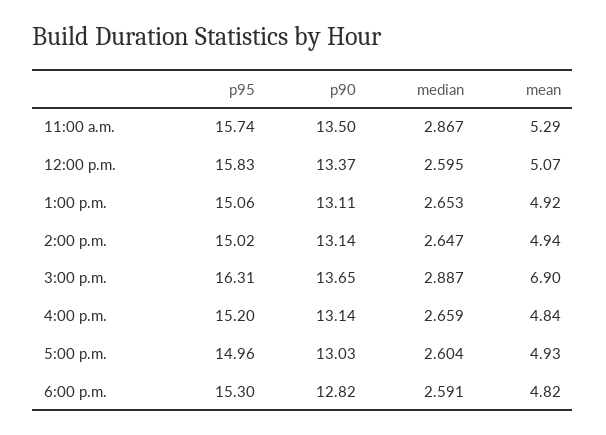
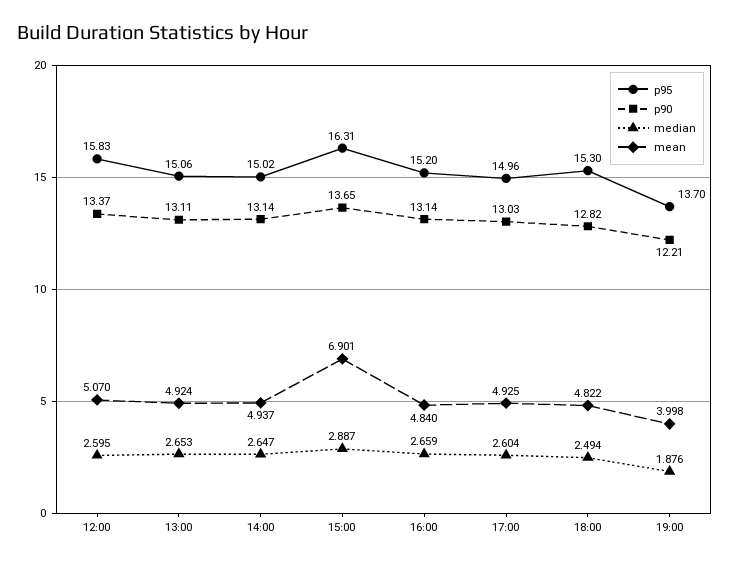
p95, 11:00 a.m.: 15.74 -> none
p90, 11:00 a.m.: 13.5 -> none
median, 11:00 a.m.: 2.867 -> none
mean, 11:00 a.m.: 5.29 -> none
median, 6:00 p.m.: 2.591 -> 2.494
p95, 19:00: none -> 13.7
p90, 19:00: none -> 12.21
median, 19:00: none -> 1.876
mean, 19:00: none -> 3.998

